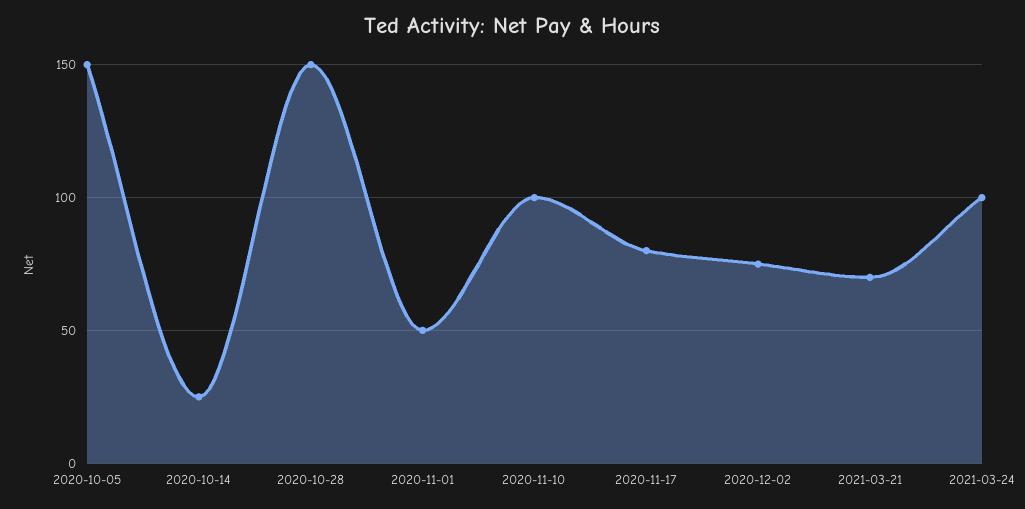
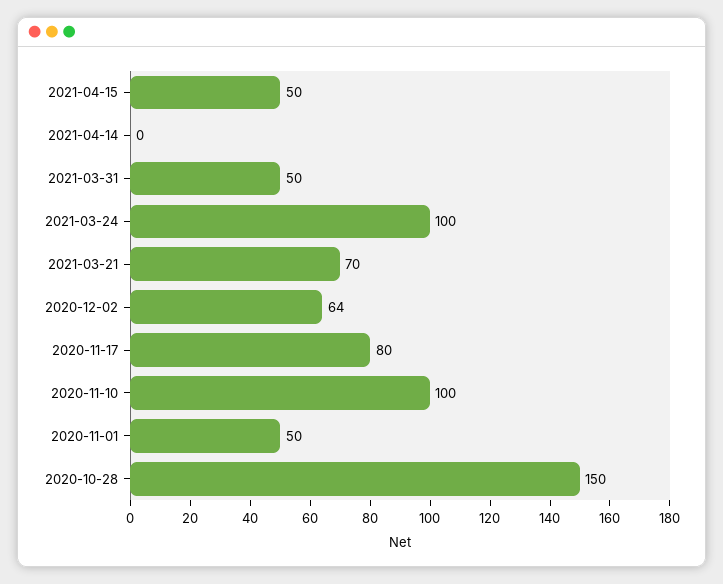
2020-10-05: 150 -> none
2020-10-14: 25 -> none
2020-12-02: 75 -> 64
2021-04-15: none -> 50
2021-04-14: none -> 0
2021-03-31: none -> 50

